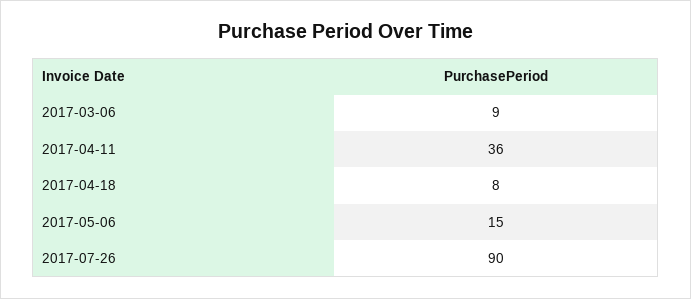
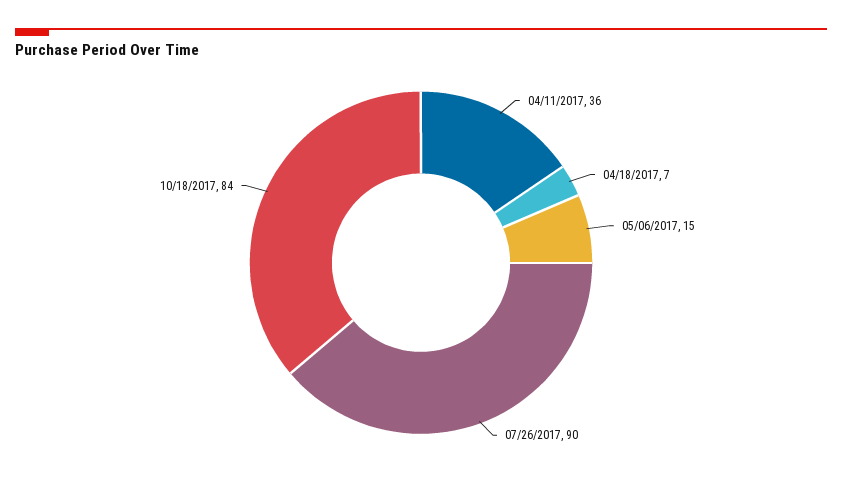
2017-03-06: 9 -> none
2017-04-18: 8 -> 7
10/18/2017: none -> 84

